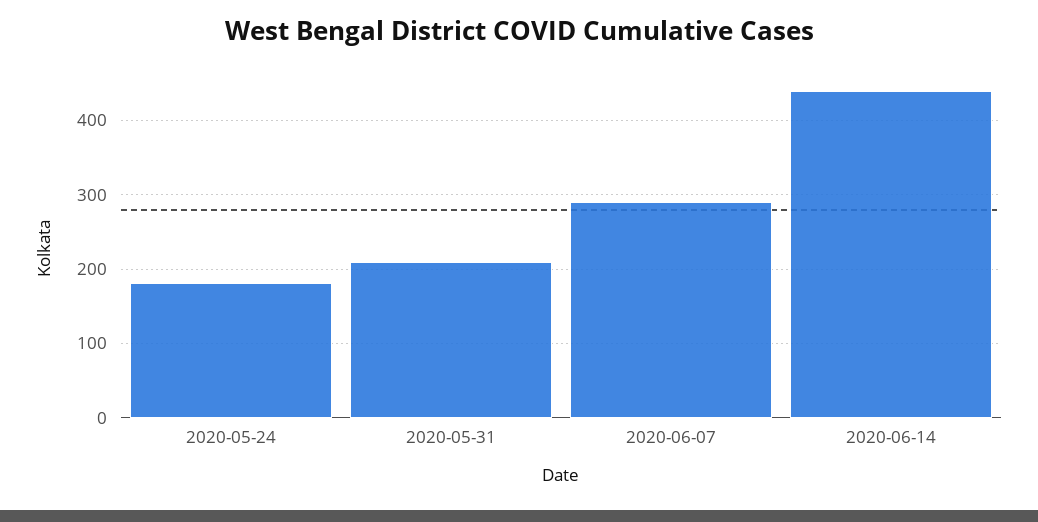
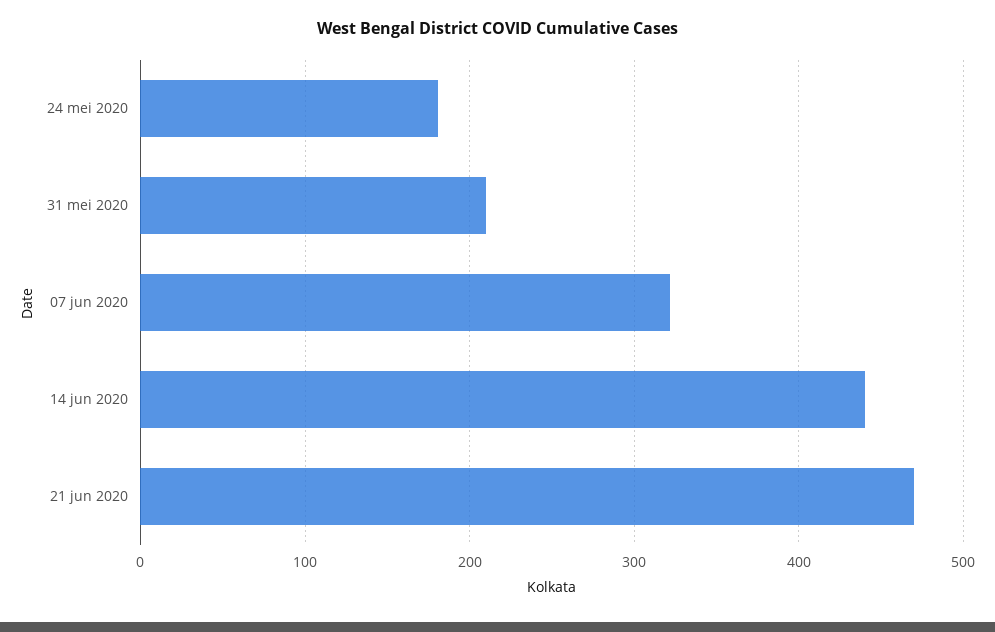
2020-06-07: 290 -> 320
21 jun 2020: none -> 470

